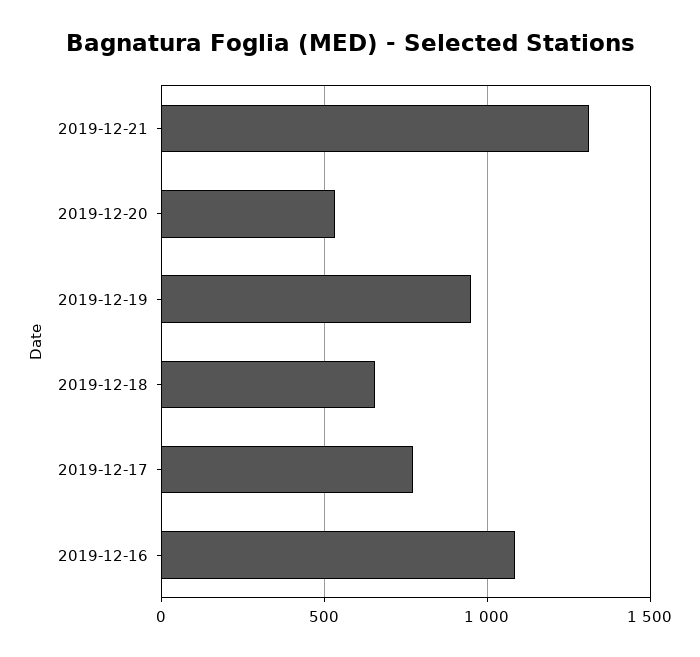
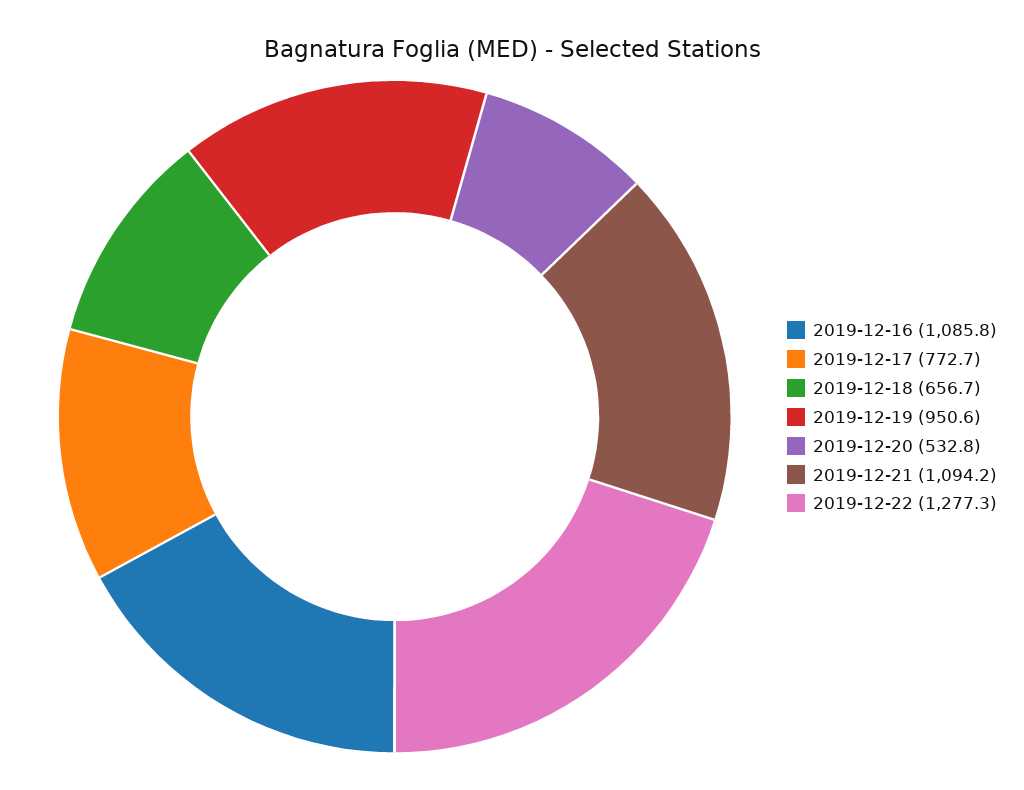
2019-12-21: 1300 -> 1094.2
2019-12-22: none -> 1277.3

